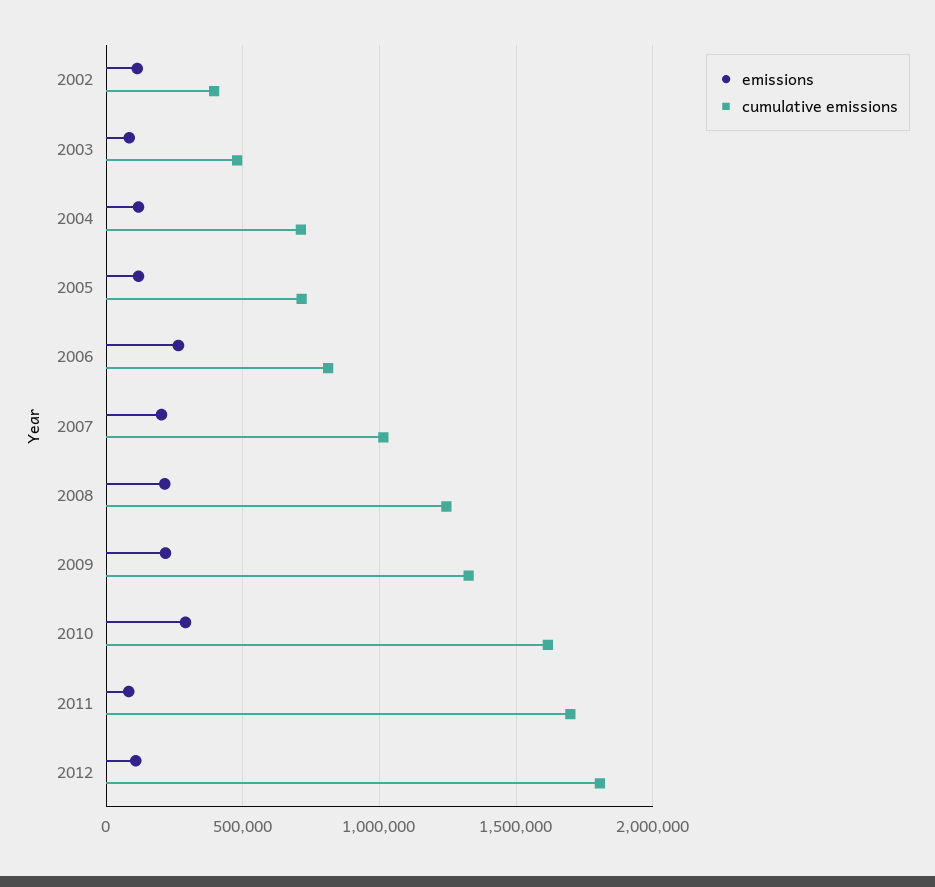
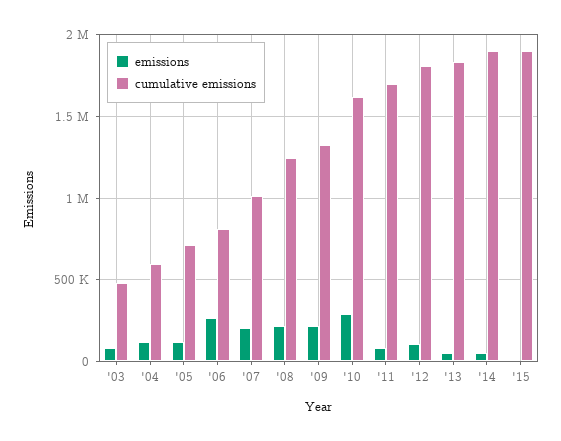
emissions, 2002: 100000 -> none
cumulative emissions, 2002: 400000 -> none
cumulative emissions, 2004: 700000 -> 600000
emissions, '13: none -> 50000
cumulative emissions, '13: none -> 1850000
emissions, '14: none -> 50000
cumulative emissions, '14: none -> 1900000
emissions, '15: none -> 0
cumulative emissions, '15: none -> 1900000

